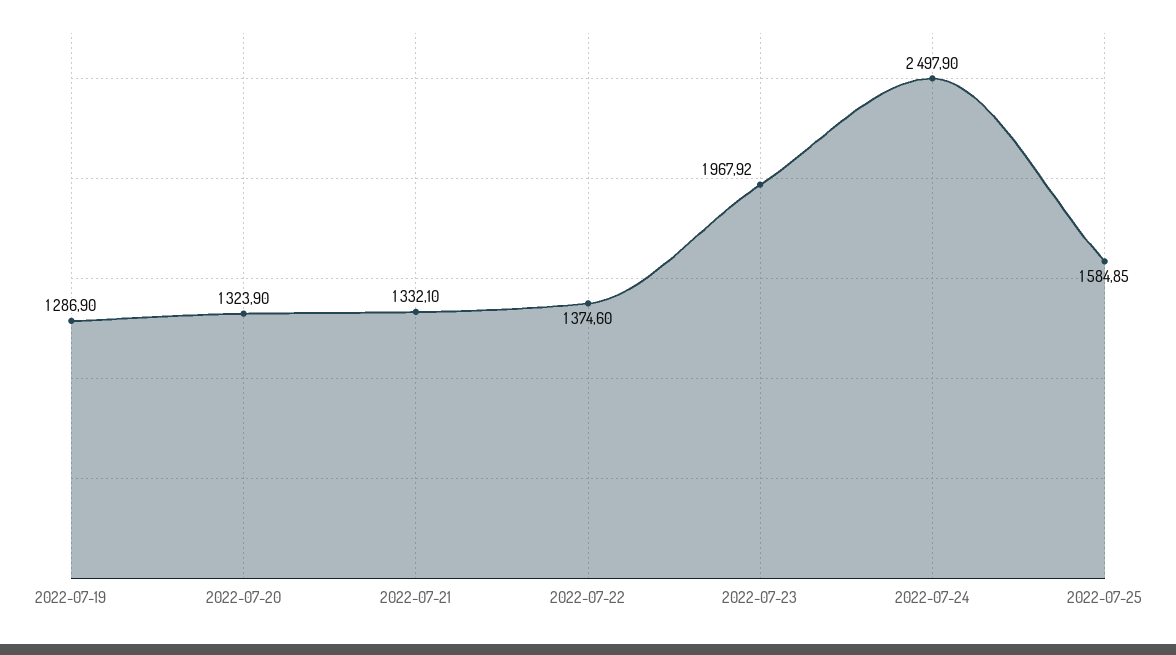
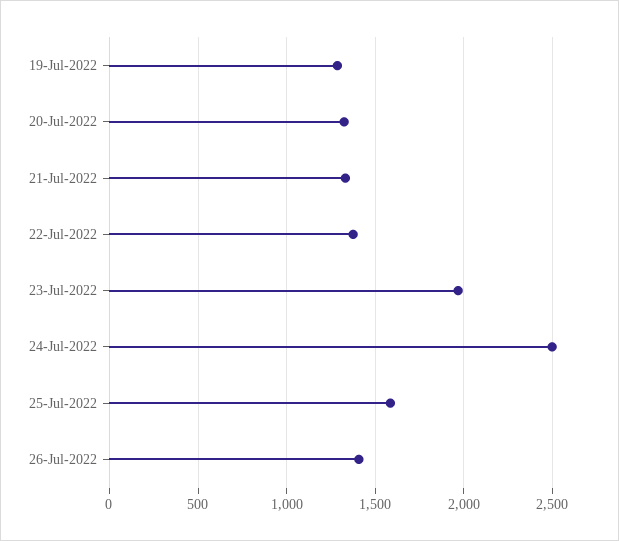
26-Jul-2022: none -> 1400

